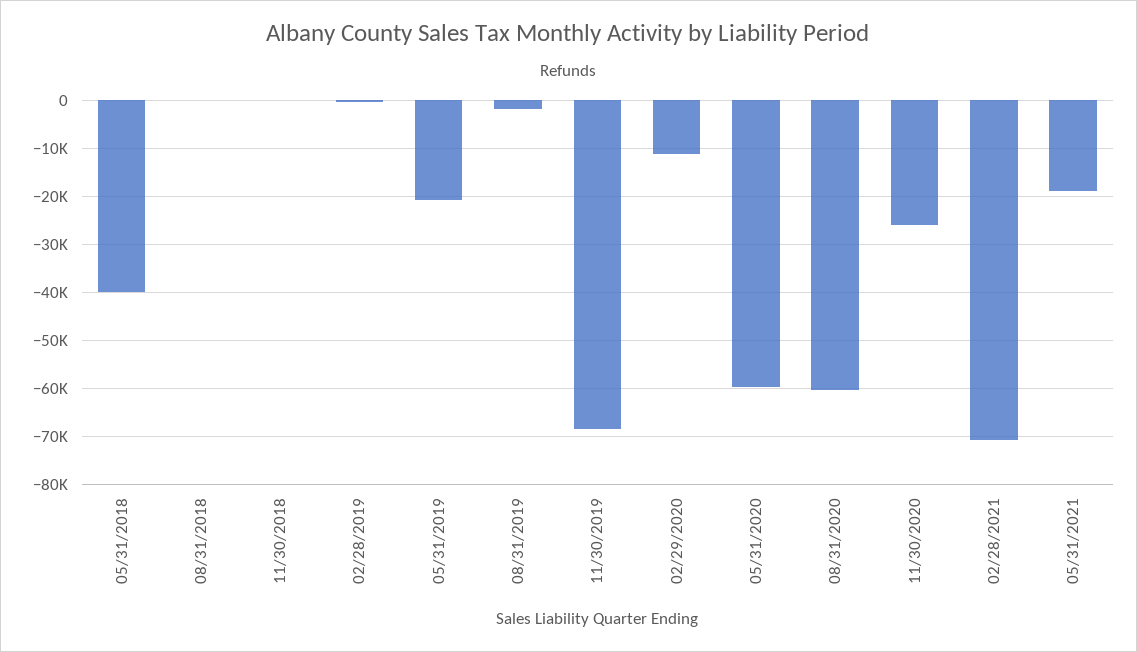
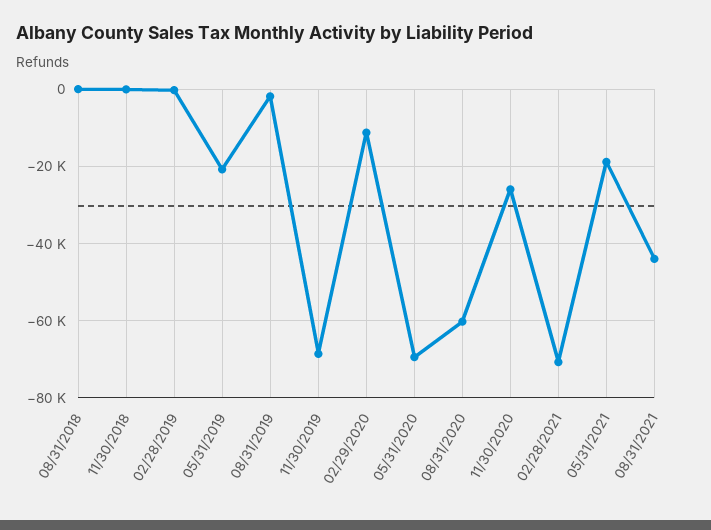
05/31/2018: -40000 -> none
05/31/2020: -60000 -> -70000
08/31/2021: none -> -44000

